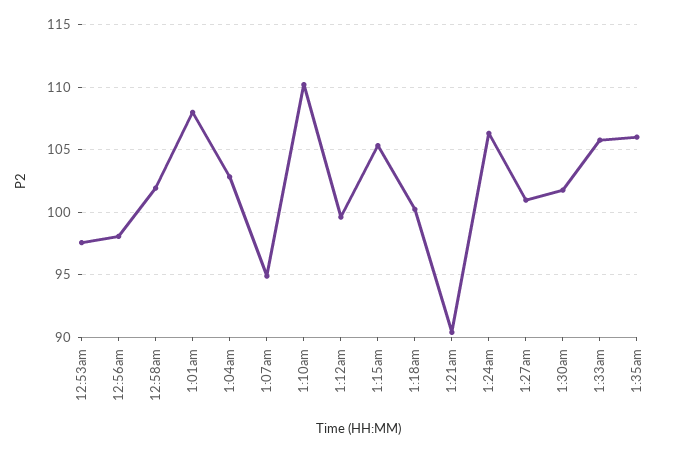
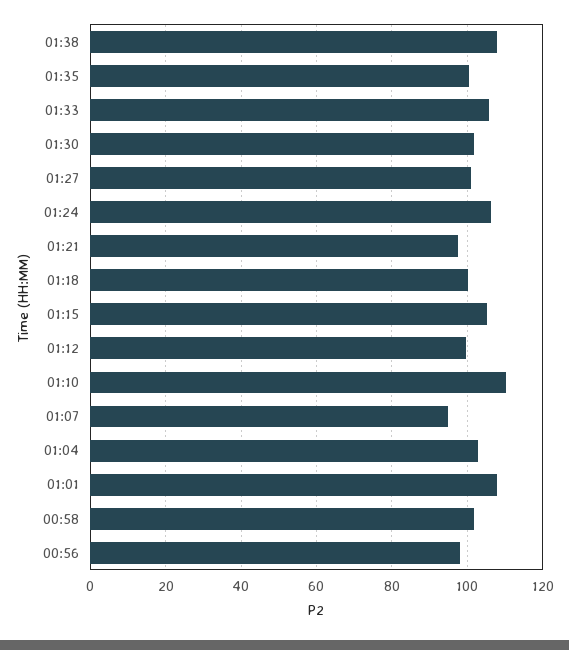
12:53am: 97.5 -> none
1:21am: 90.5 -> 98
1:35am: 106 -> 100
01:38: none -> 108

